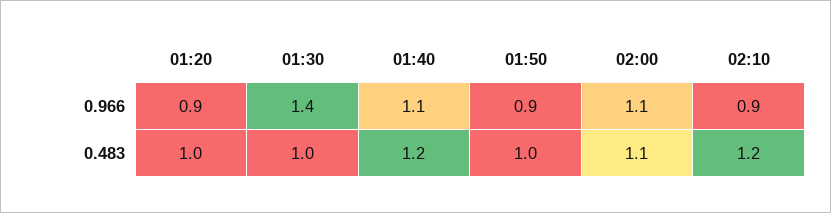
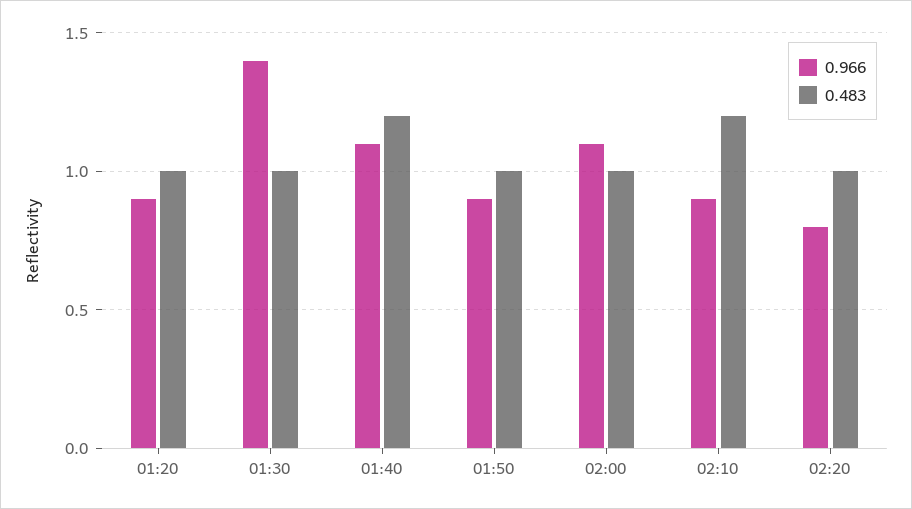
0.483, 02:00: 1.1 -> 1
0.966, 02:20: none -> 0.8
0.483, 02:20: none -> 1

